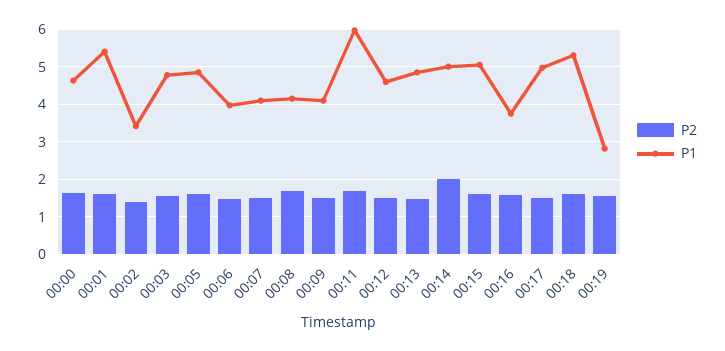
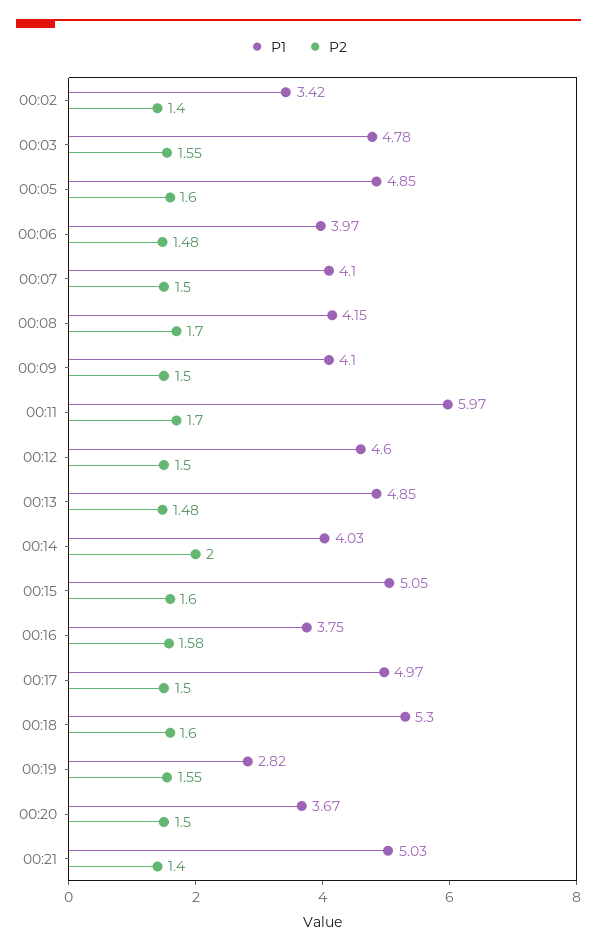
P2, 00:00: 1.6 -> none
P1, 00:00: 4.6 -> none
P2, 00:01: 1.6 -> none
P1, 00:01: 5.4 -> none
P1, 00:14: 5 -> 4.03
P1, 00:20: none -> 3.67
P2, 00:20: none -> 1.5
P1, 00:21: none -> 5.03
P2, 00:21: none -> 1.4

